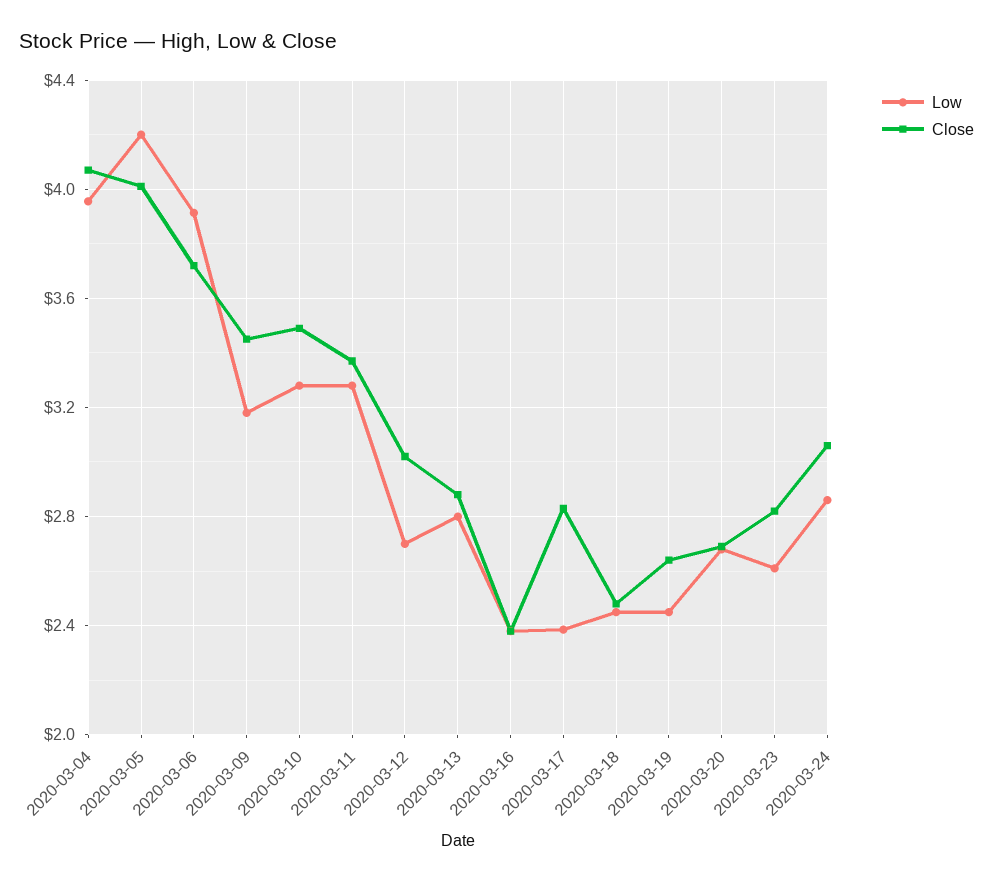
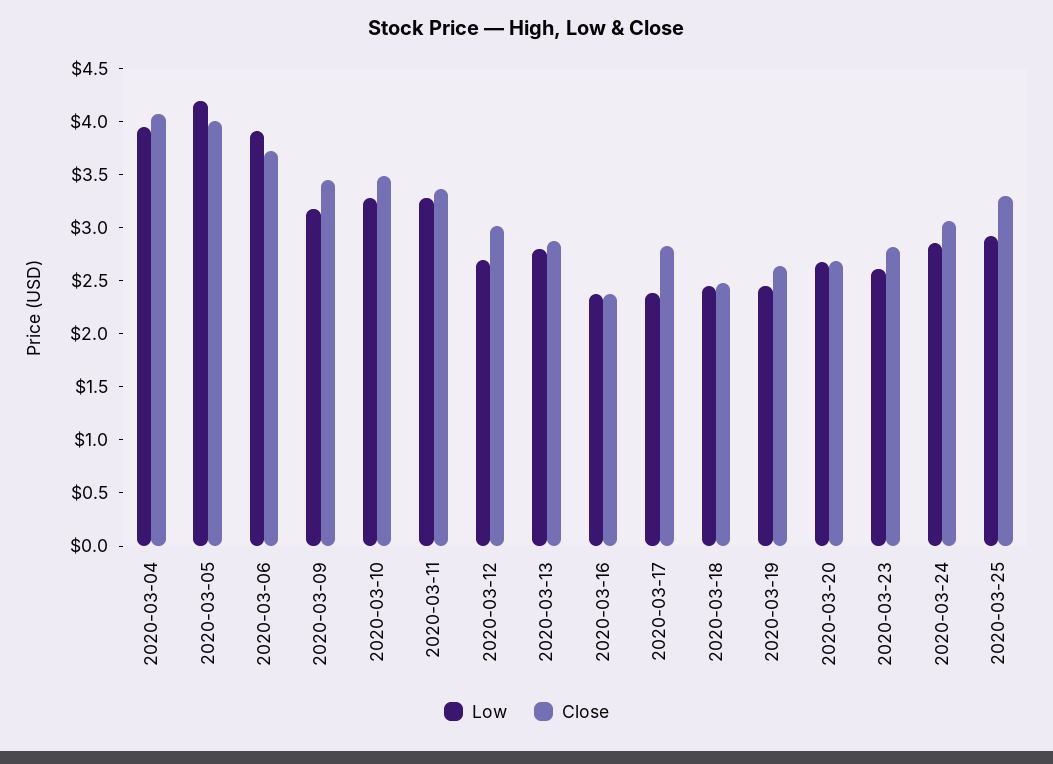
Low, 2020-03-25: none -> 2.9
Close, 2020-03-25: none -> 3.3

